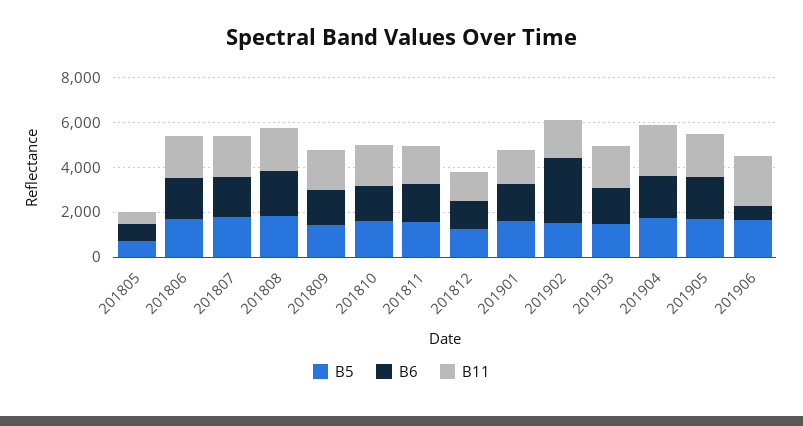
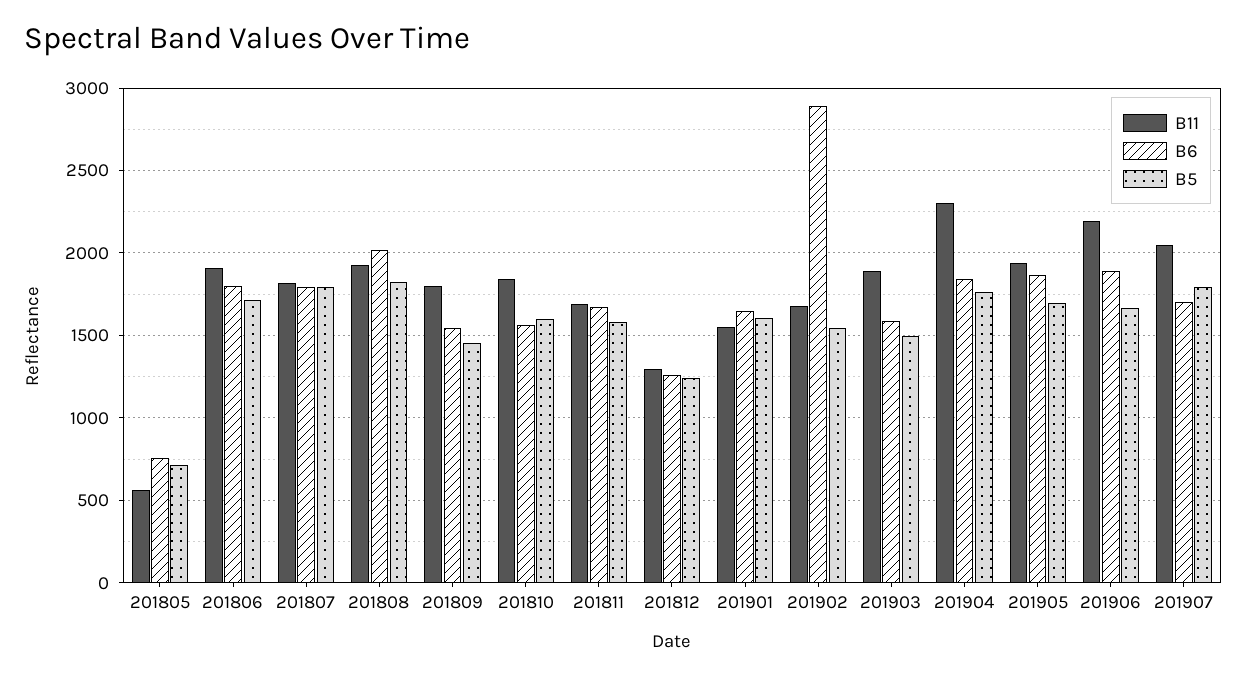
B6, 201906: 500 -> 1900
B11, 201907: none -> 2050
B6, 201907: none -> 1700
B5, 201907: none -> 1800

